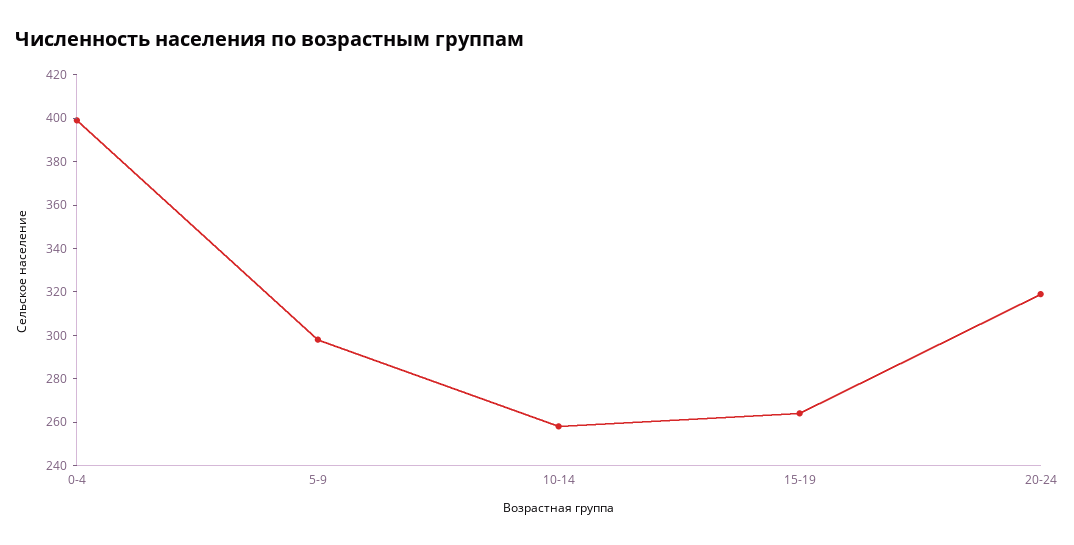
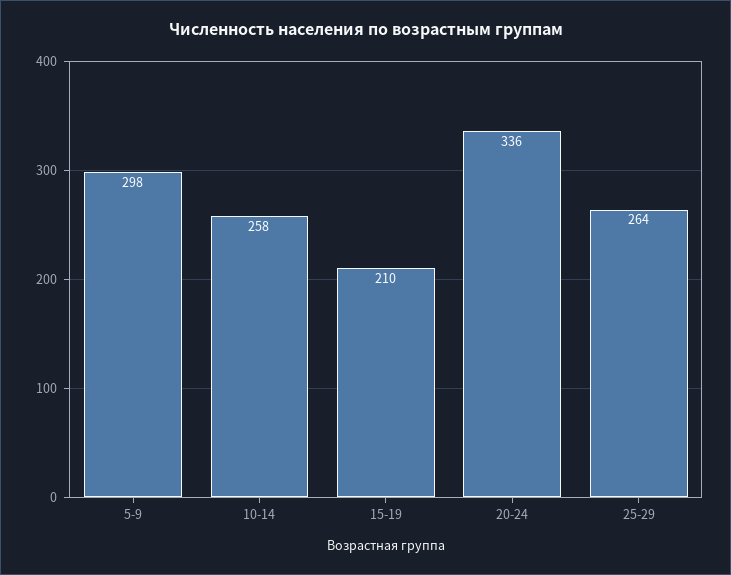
0-4: 400 -> none
15-19: 265 -> 210
20-24: 320 -> 336
25-29: none -> 264

